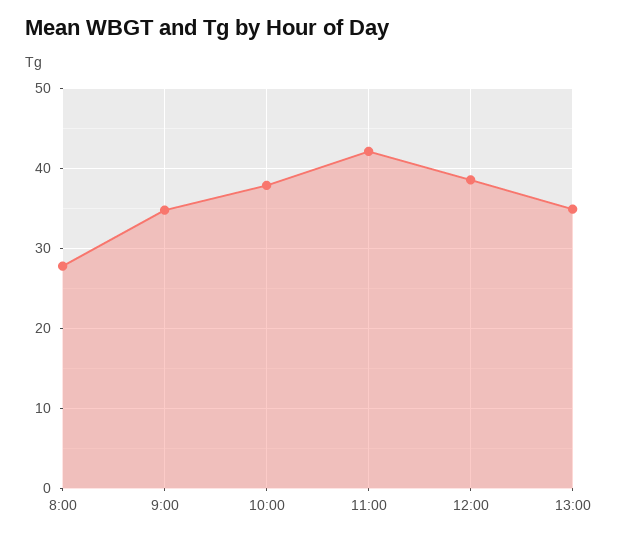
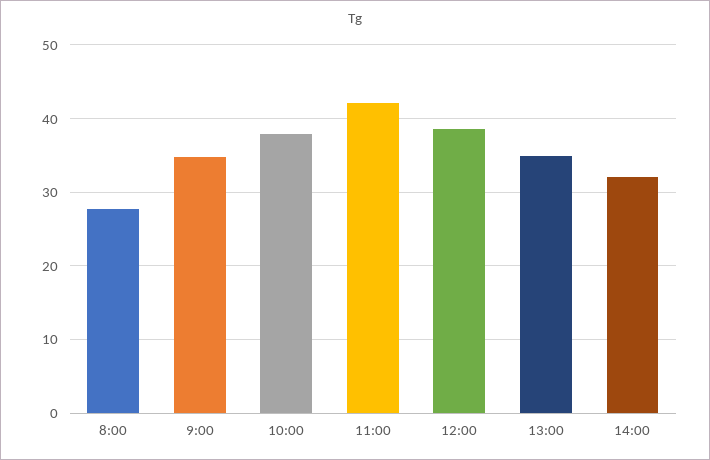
14:00: none -> 32

